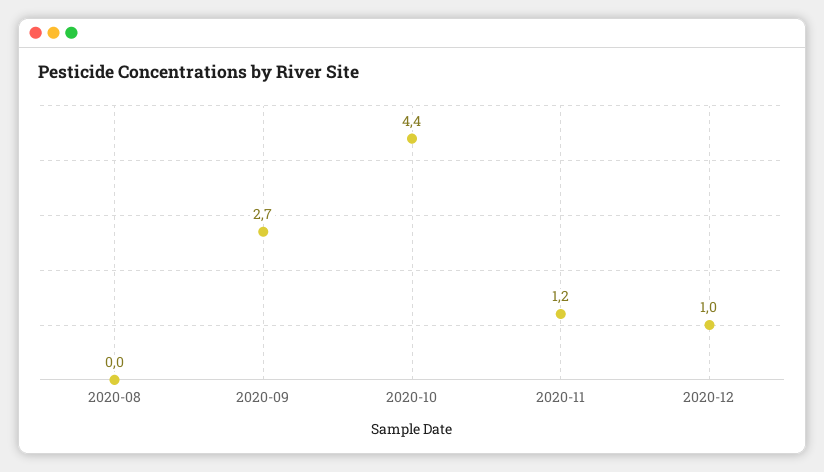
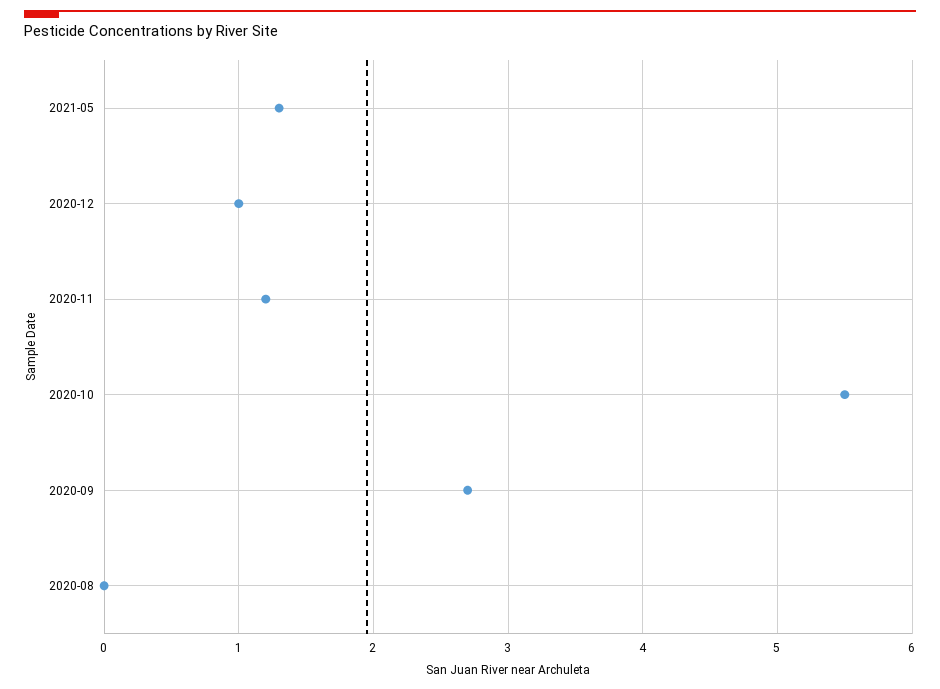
2020-10: 4.4 -> 5.5
2021-05: none -> 1.3

